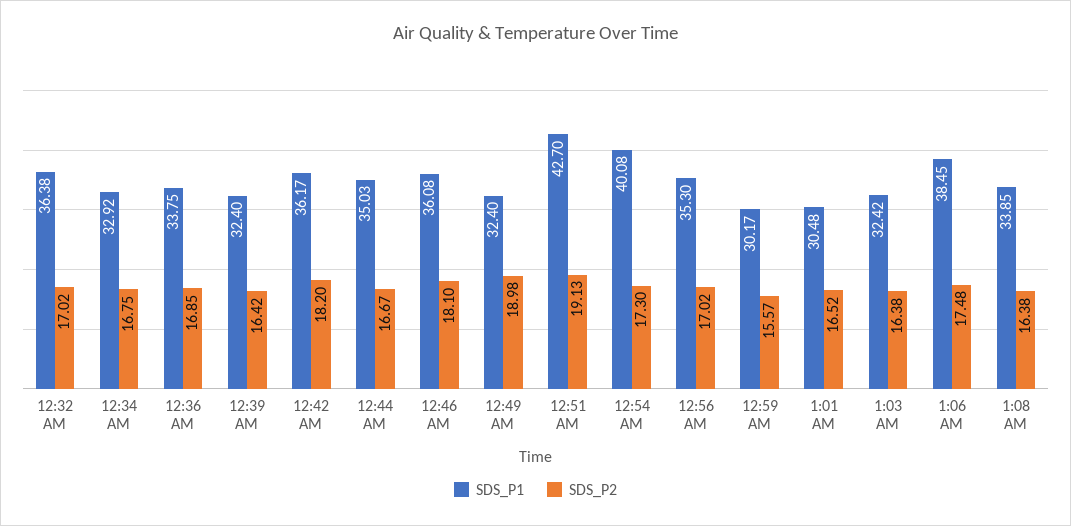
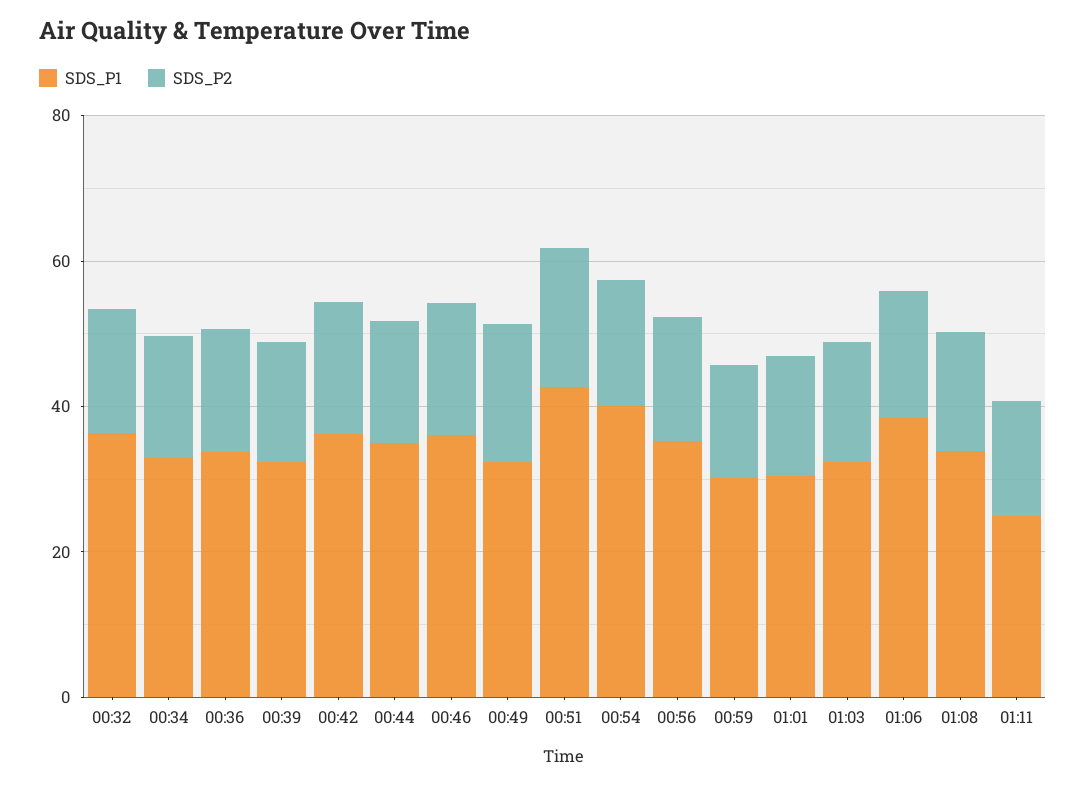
SDS_P1, 01:11: none -> 25
SDS_P2, 01:11: none -> 15

